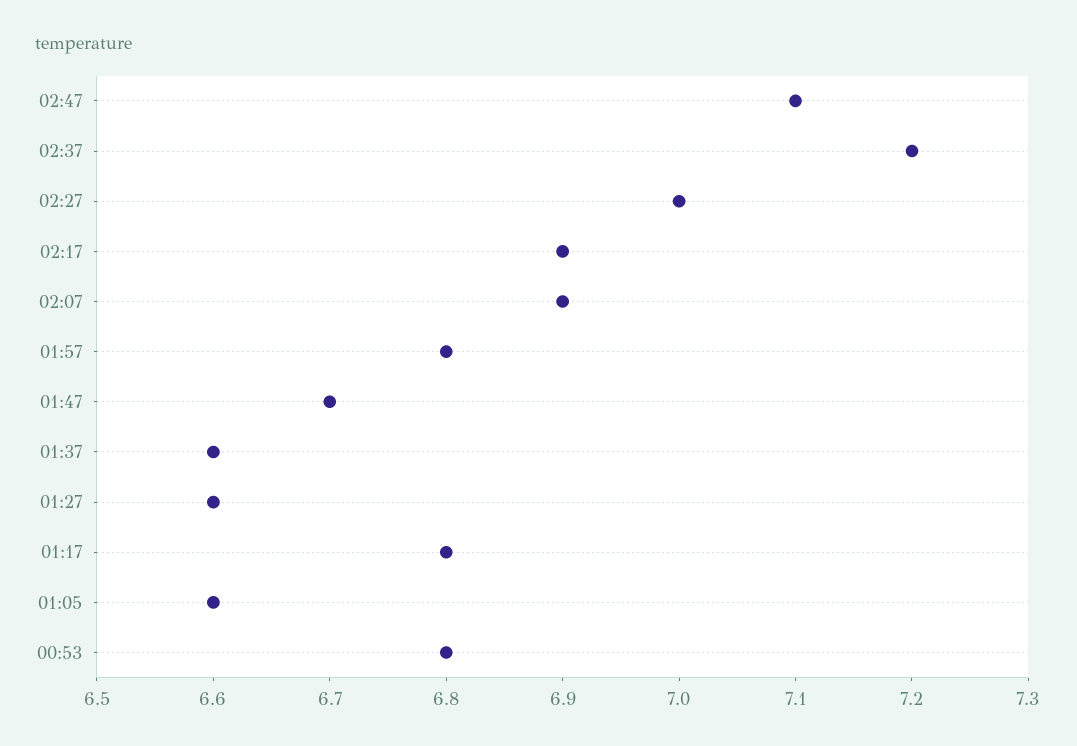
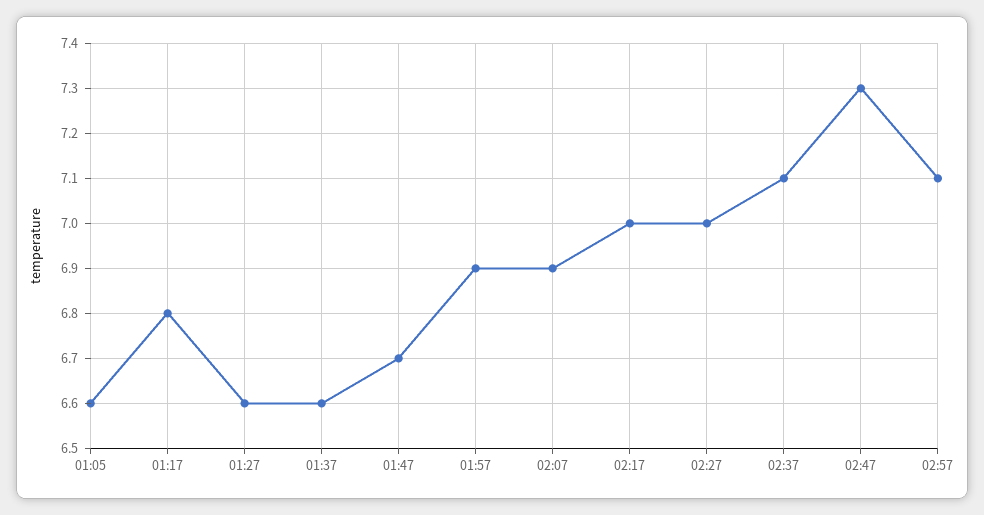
02:47: 7.1 -> 7.3
02:37: 7.2 -> 7.1
02:17: 6.9 -> 7
01:57: 6.8 -> 6.9
00:53: 6.8 -> none
02:57: none -> 7.1

